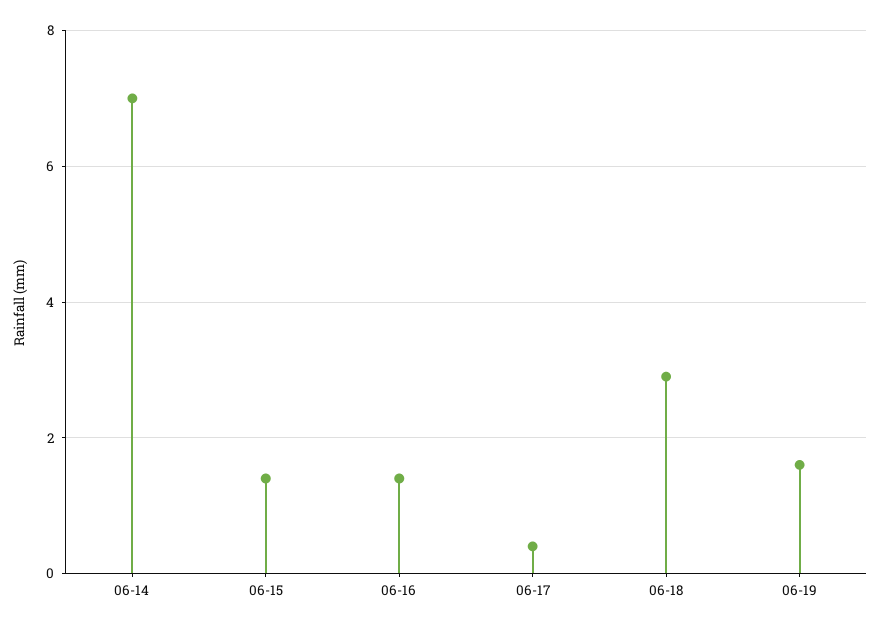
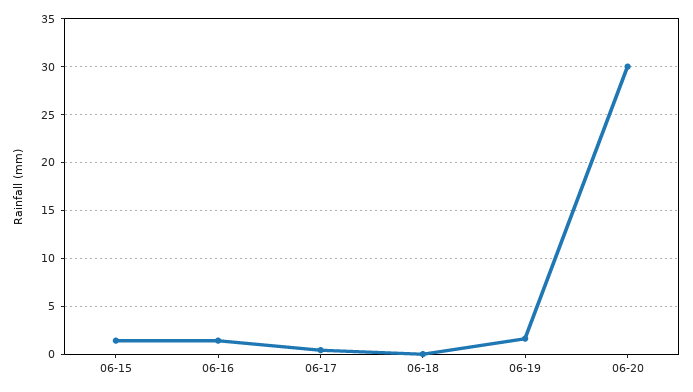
06-14: 7 -> none
06-18: 3 -> 0
06-20: none -> 30

